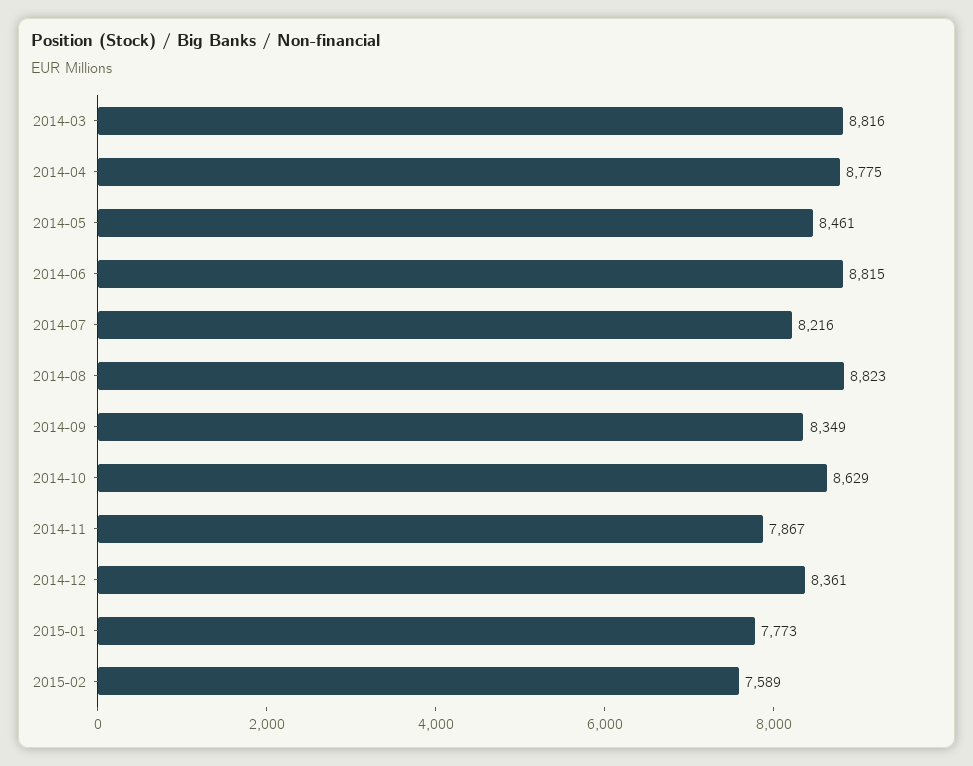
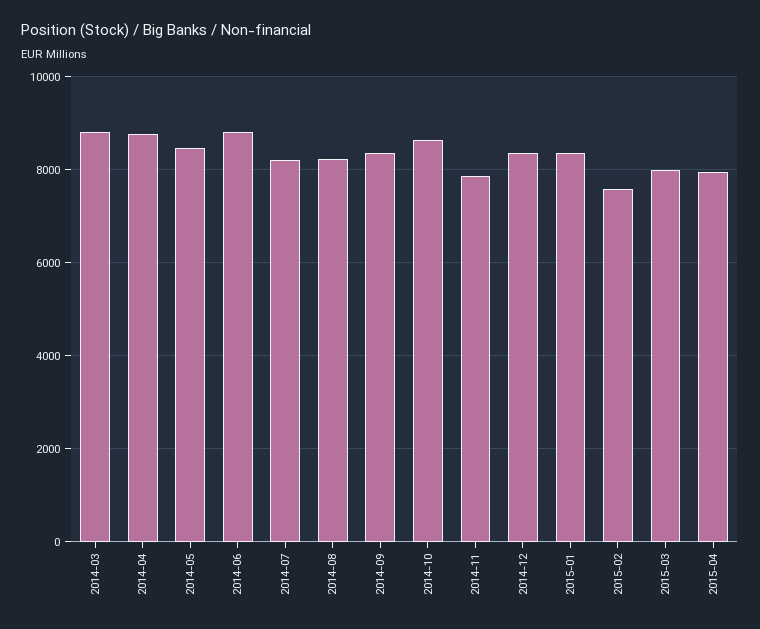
2014-08: 8823 -> 8200
2015-01: 7773 -> 8400
2015-03: none -> 8000
2015-04: none -> 8000

